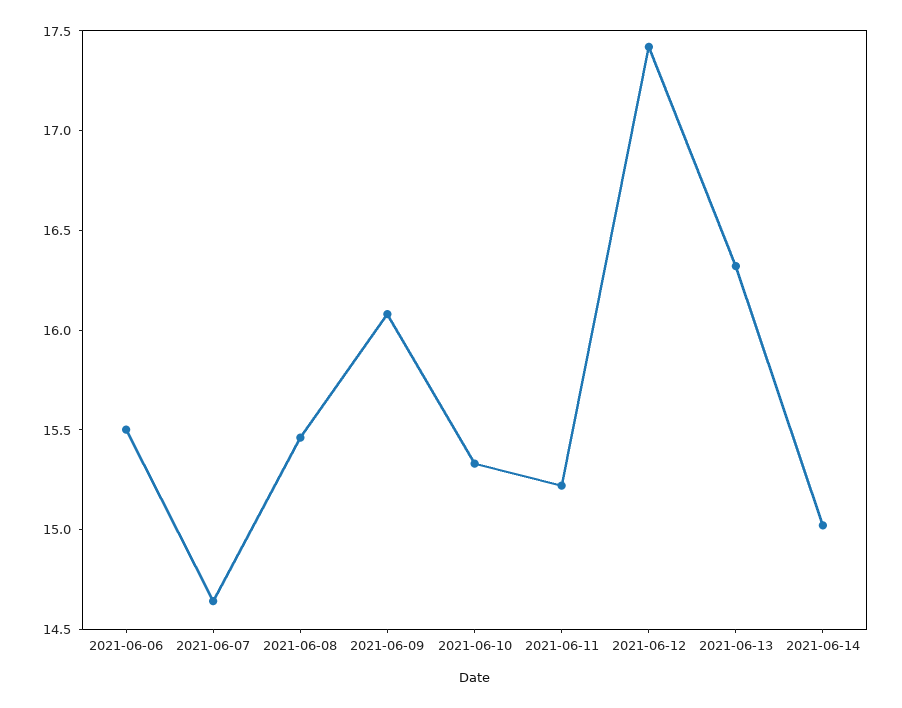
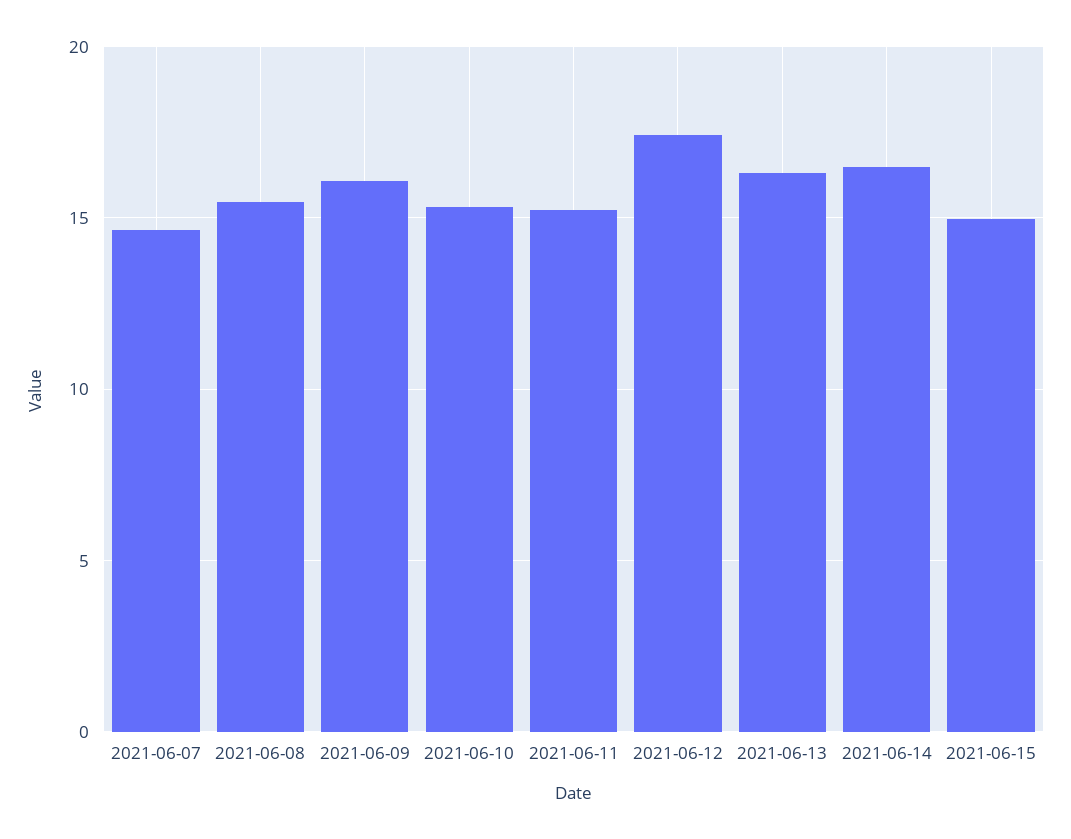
2021-06-06: 15.5 -> none
2021-06-14: 15 -> 16.5
2021-06-15: none -> 15

